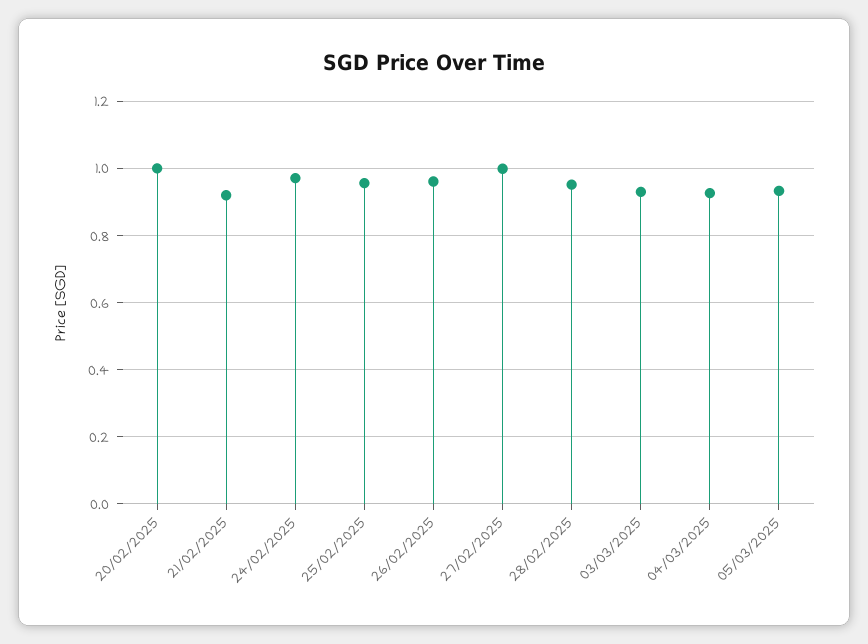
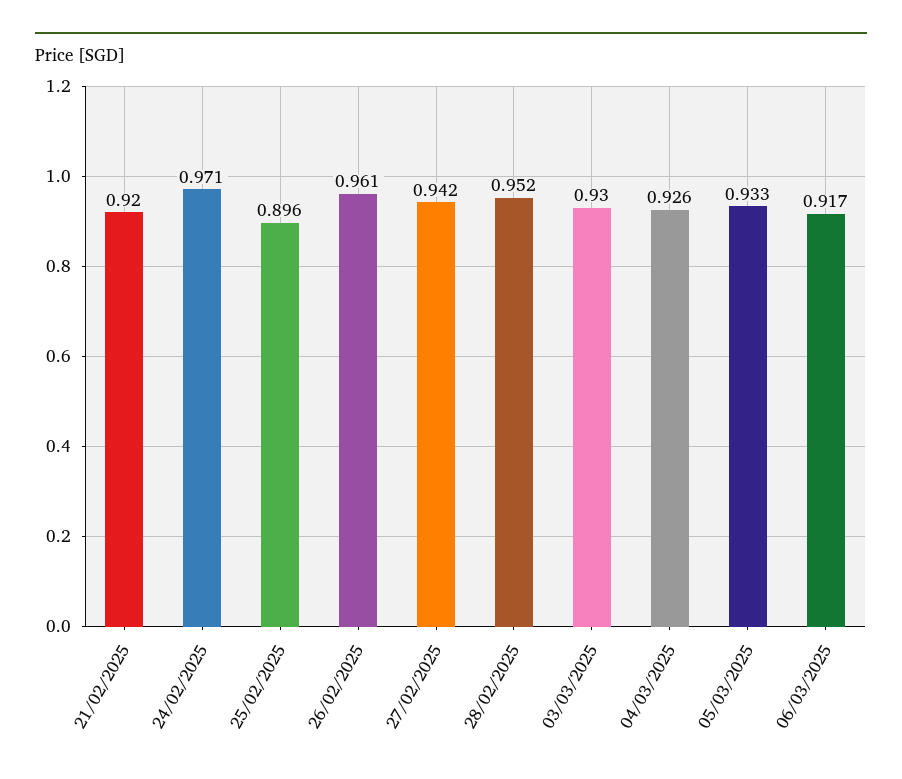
20/02/2025: 1 -> none
25/02/2025: 0.96 -> 0.896
27/02/2025: 1 -> 0.942
06/03/2025: none -> 0.917

